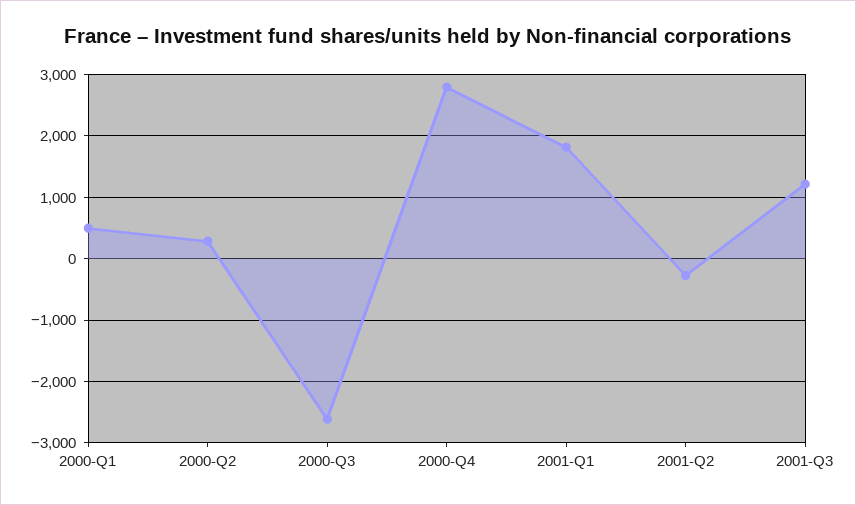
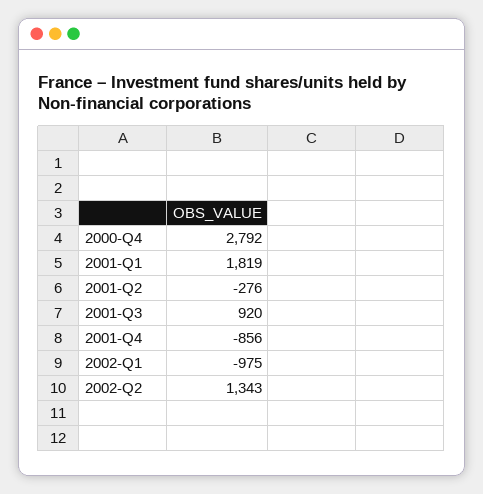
2000-Q1: 500 -> none
2000-Q2: 300 -> none
2000-Q3: -2600 -> none
2001-Q3: 1200 -> 920
2001-Q4: none -> -856
2002-Q1: none -> -975
2002-Q2: none -> 1343

